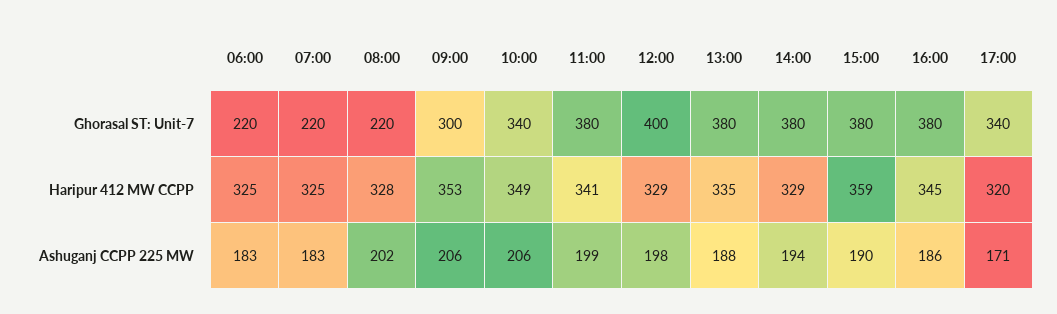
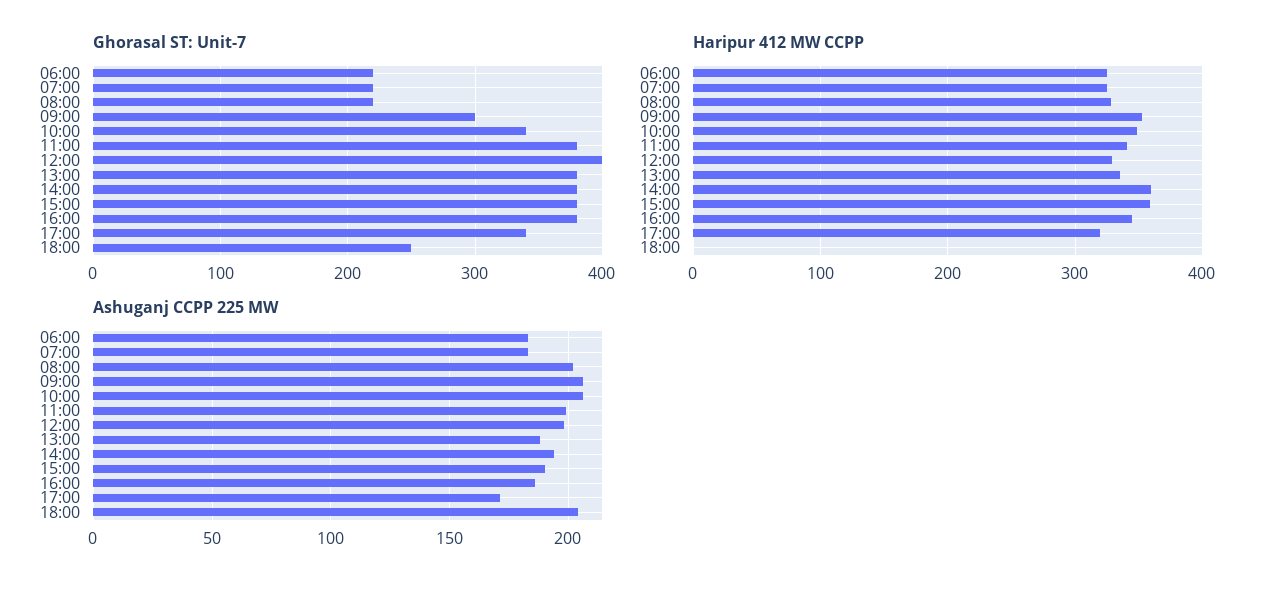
Haripur 412 MW CCPP, 14:00: 329 -> 360
Ghorasal ST: Unit-7, 18:00: none -> 250
Haripur 412 MW CCPP, 18:00: none -> 0
Ashuganj CCPP 225 MW, 18:00: none -> 205

